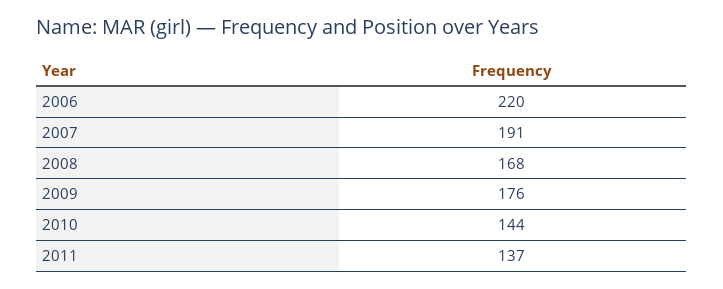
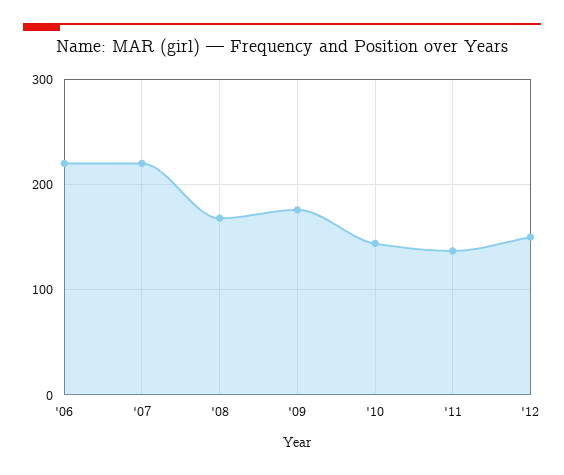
2007: 191 -> 220
'12: none -> 150

